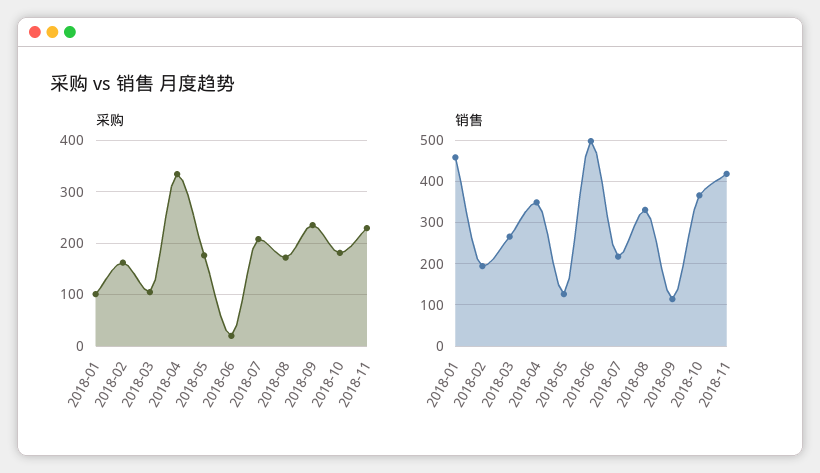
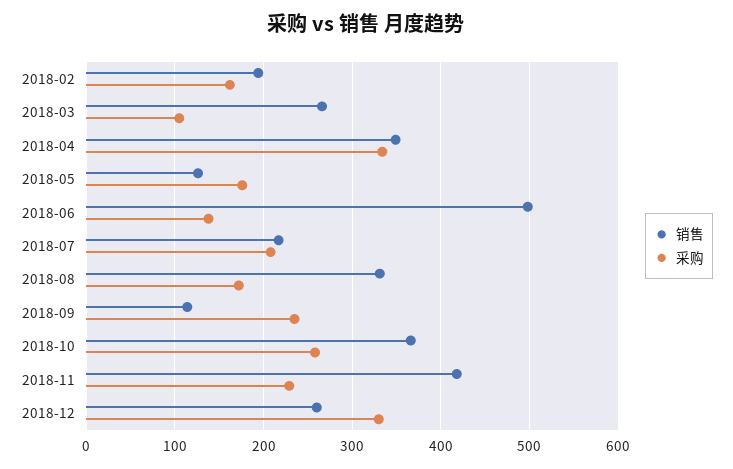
采购, 2018-01: 100 -> none
采购, 2018-06: 20 -> 140
采购, 2018-10: 180 -> 260
销售, 2018-01: 460 -> none
销售, 2018-12: none -> 260
采购, 2018-12: none -> 330

